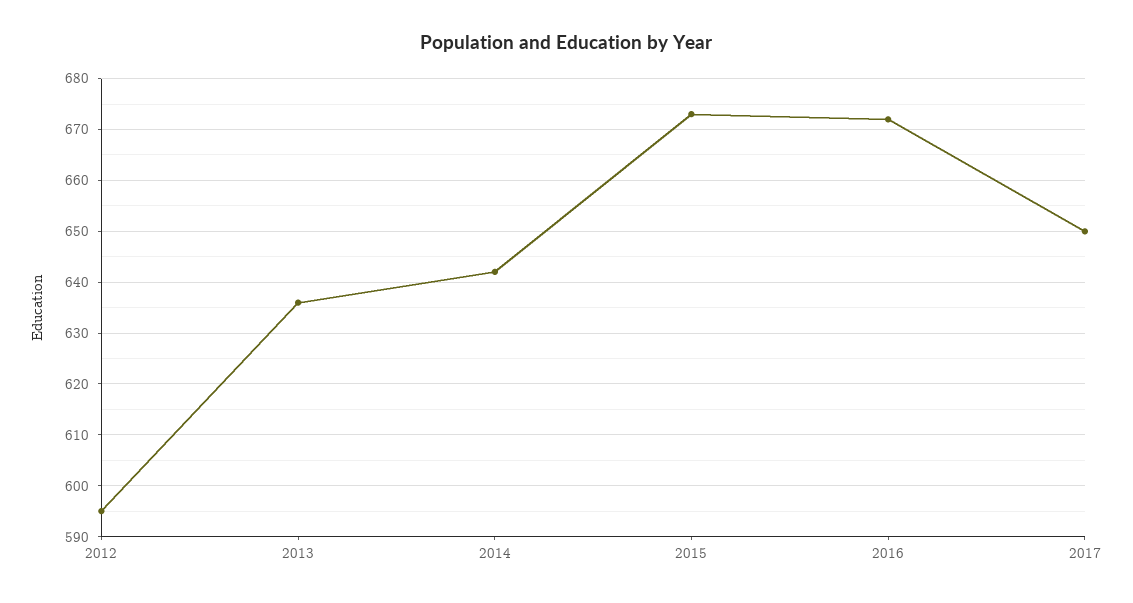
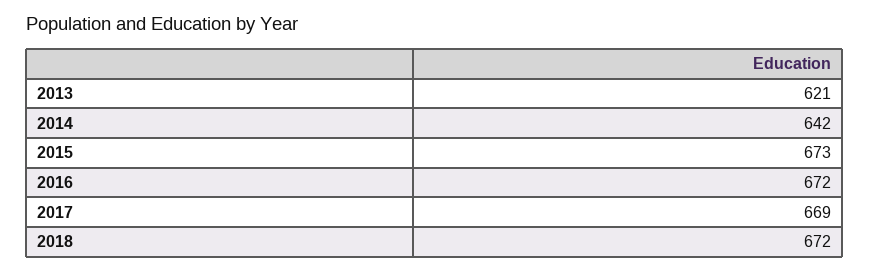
2012: 595 -> none
2013: 635 -> 621
2017: 650 -> 669
2018: none -> 672

